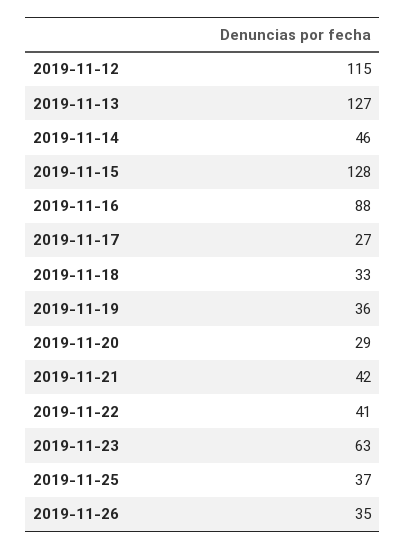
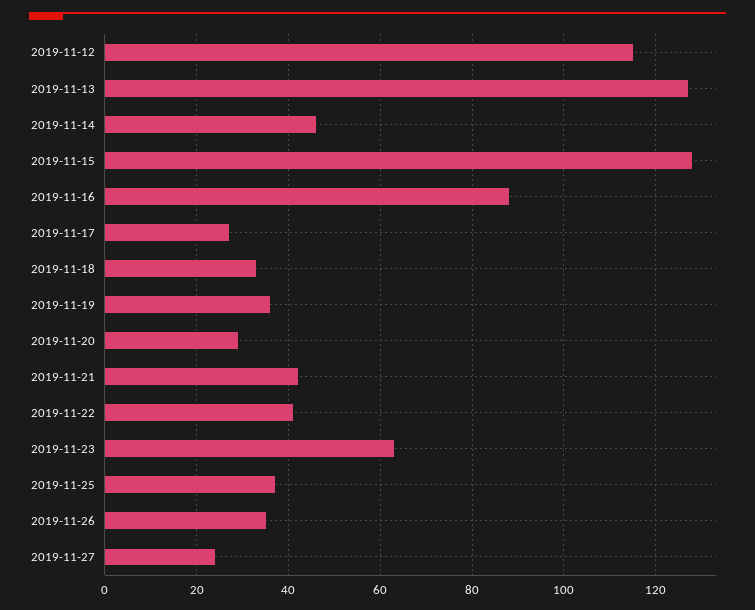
2019-11-27: none -> 25

